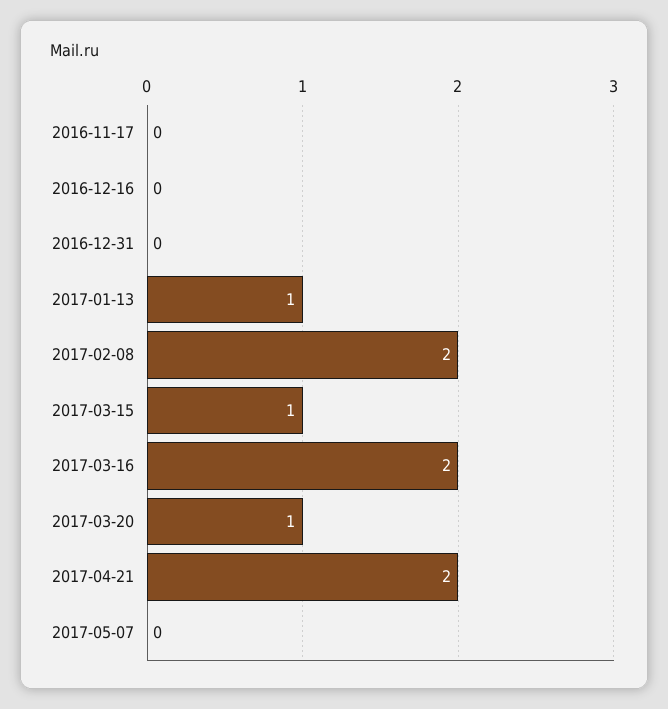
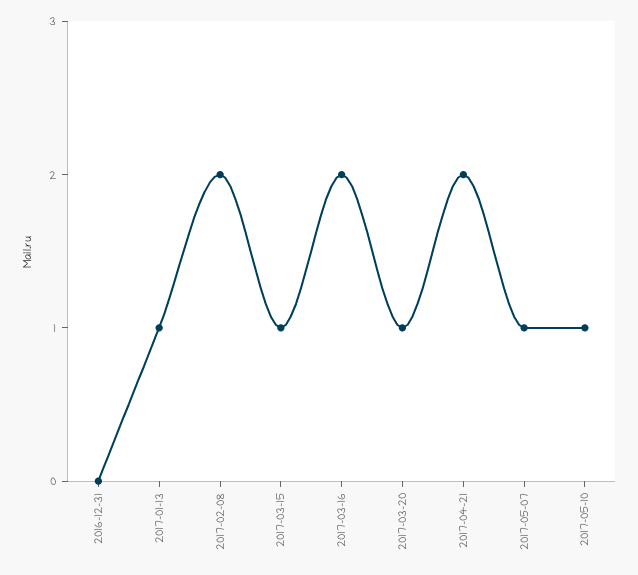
2016-11-17: 0 -> none
2016-12-16: 0 -> none
2017-05-07: 0 -> 1
2017-05-10: none -> 1

